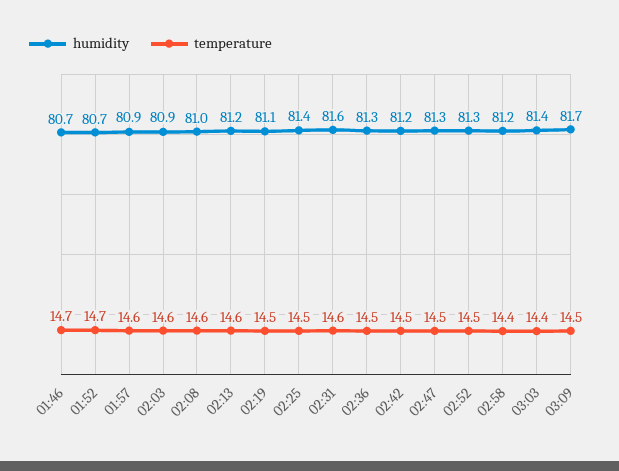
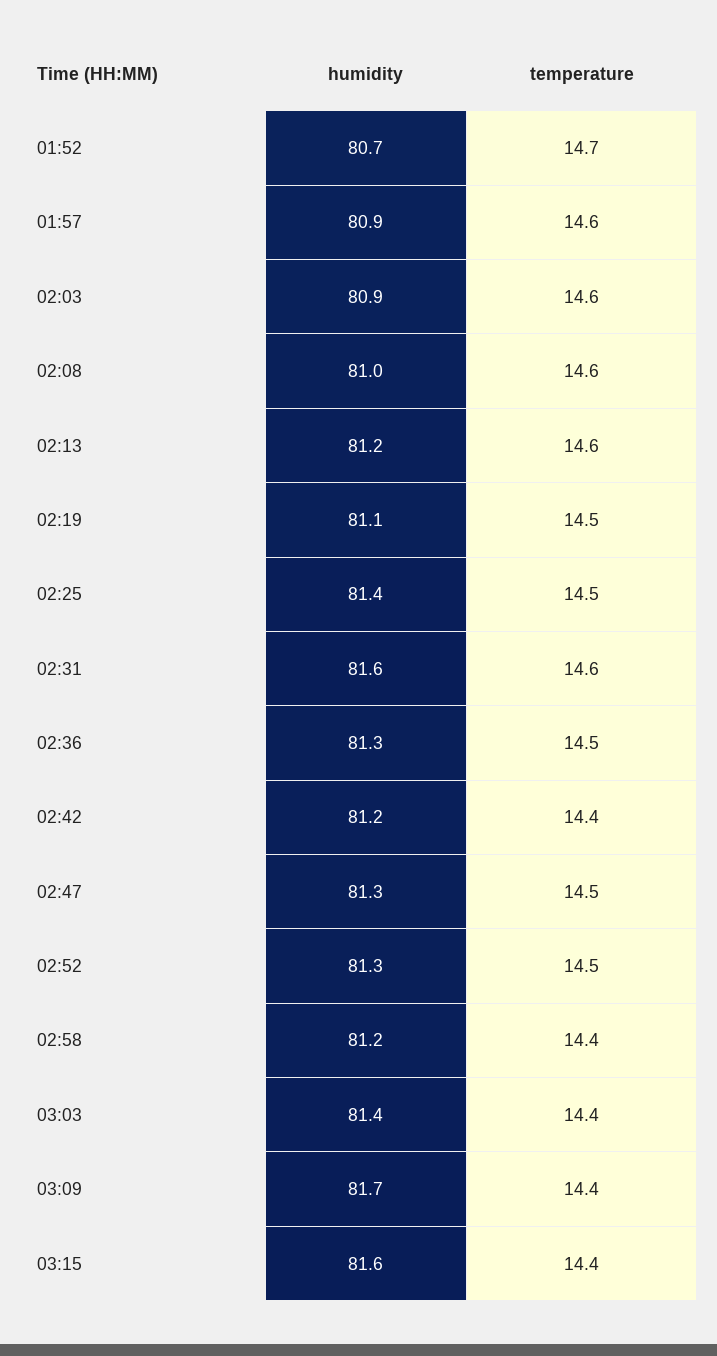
humidity, 01:46: 80.7 -> none
temperature, 01:46: 14.7 -> none
temperature, 02:42: 14.5 -> 14.4
temperature, 03:09: 14.5 -> 14.4
humidity, 03:15: none -> 81.6
temperature, 03:15: none -> 14.4

